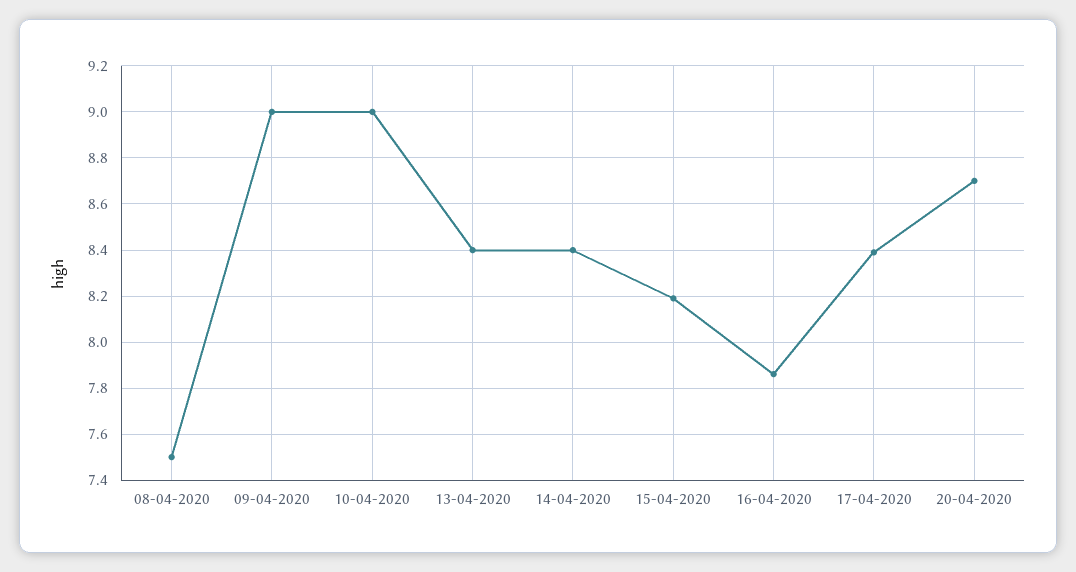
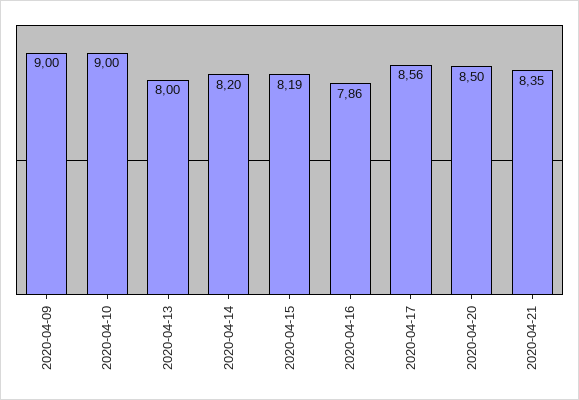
08-04-2020: 7.5 -> none
13-04-2020: 8.4 -> 8
14-04-2020: 8.4 -> 8.2
17-04-2020: 8.4 -> 8.56
20-04-2020: 8.7 -> 8.5
2020-04-21: none -> 8.35

